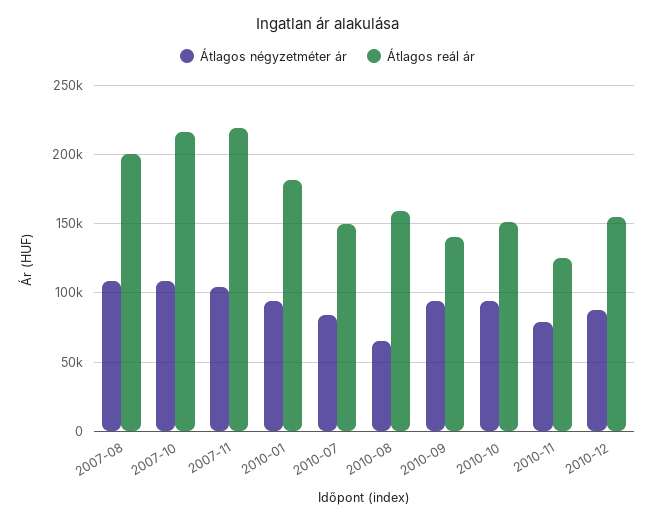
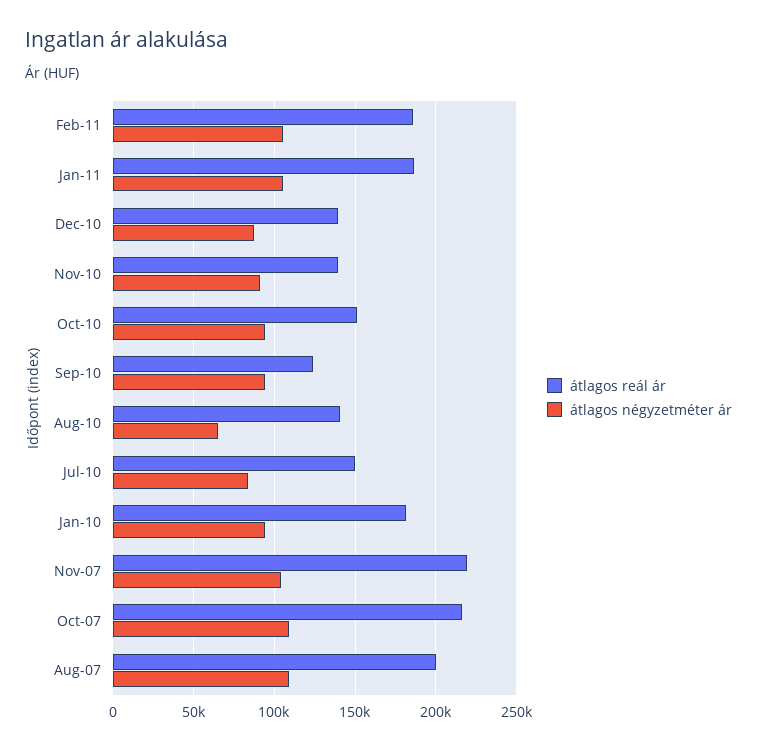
Átlagos reál ár, 2010-08: 160000 -> 140000
Átlagos reál ár, 2010-09: 140000 -> 125000
Átlagos négyzetméter ár, 2010-11: 80000 -> 90000
Átlagos reál ár, 2010-11: 125000 -> 140000
Átlagos reál ár, 2010-12: 155000 -> 140000
Átlagos reál ár, Feb-11: none -> 185000
Átlagos négyzetméter ár, Feb-11: none -> 105000
Átlagos reál ár, Jan-11: none -> 185000
Átlagos négyzetméter ár, Jan-11: none -> 105000

